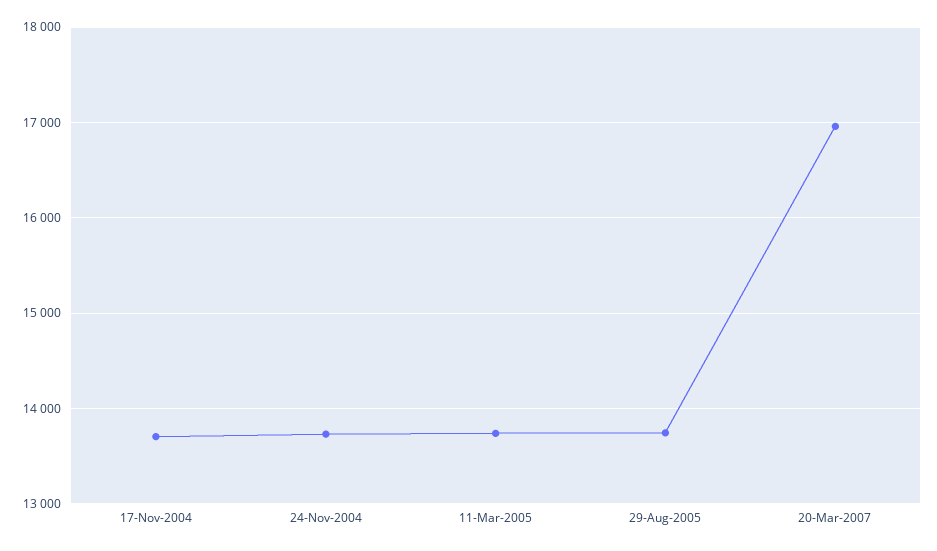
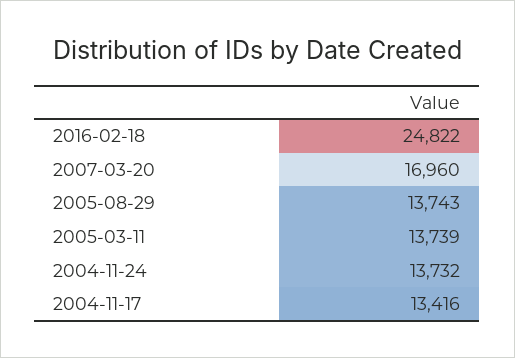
17-Nov-2004: 13700 -> 13416
2016-02-18: none -> 24822

